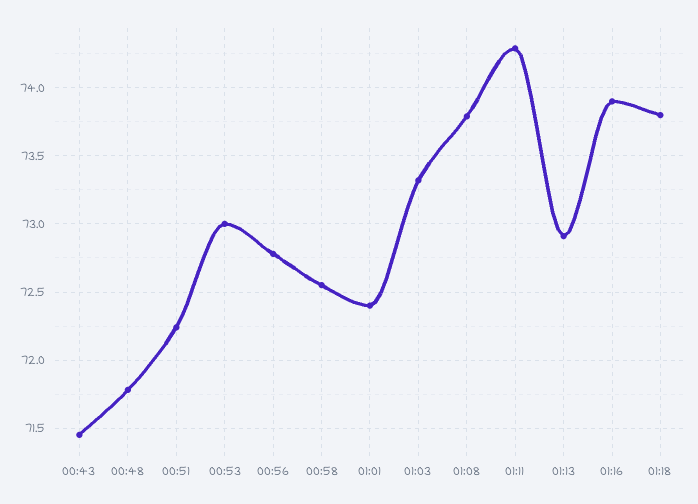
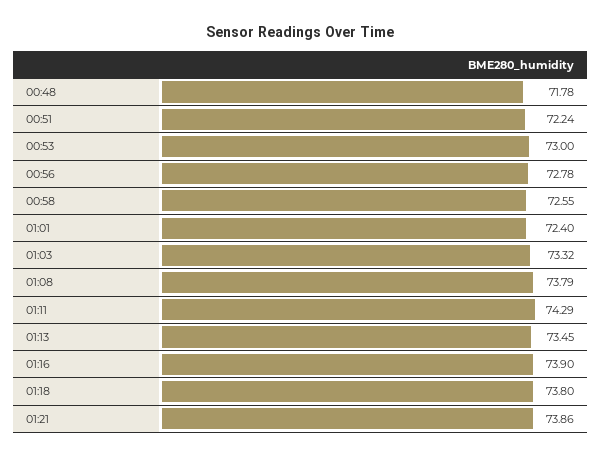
00:43: 71.45 -> none
01:13: 72.9 -> 73.45
01:21: none -> 73.86

